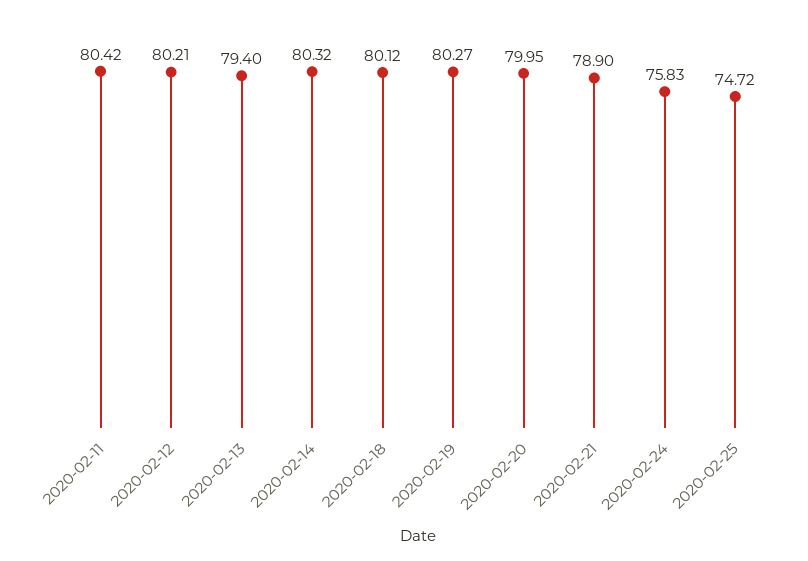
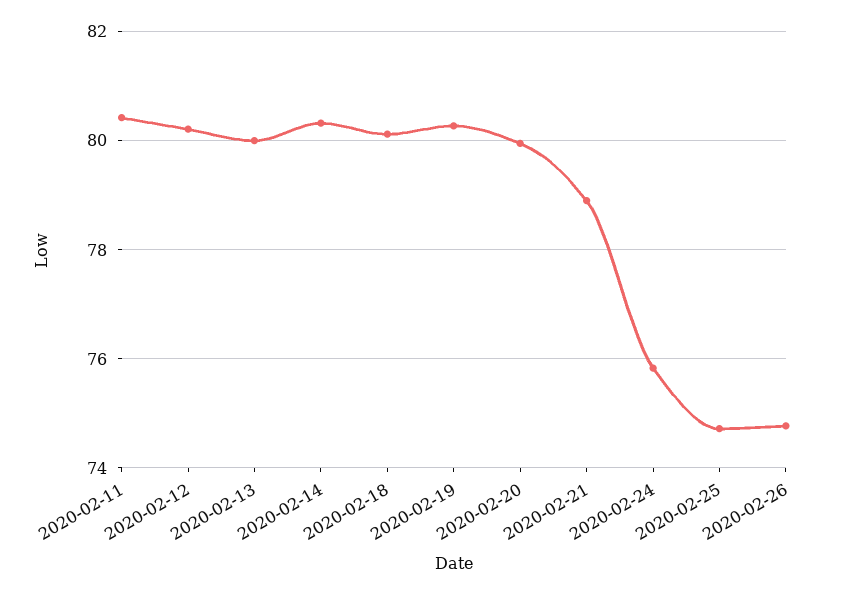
2020-02-13: 79.4 -> 80
2020-02-26: none -> 74.8

